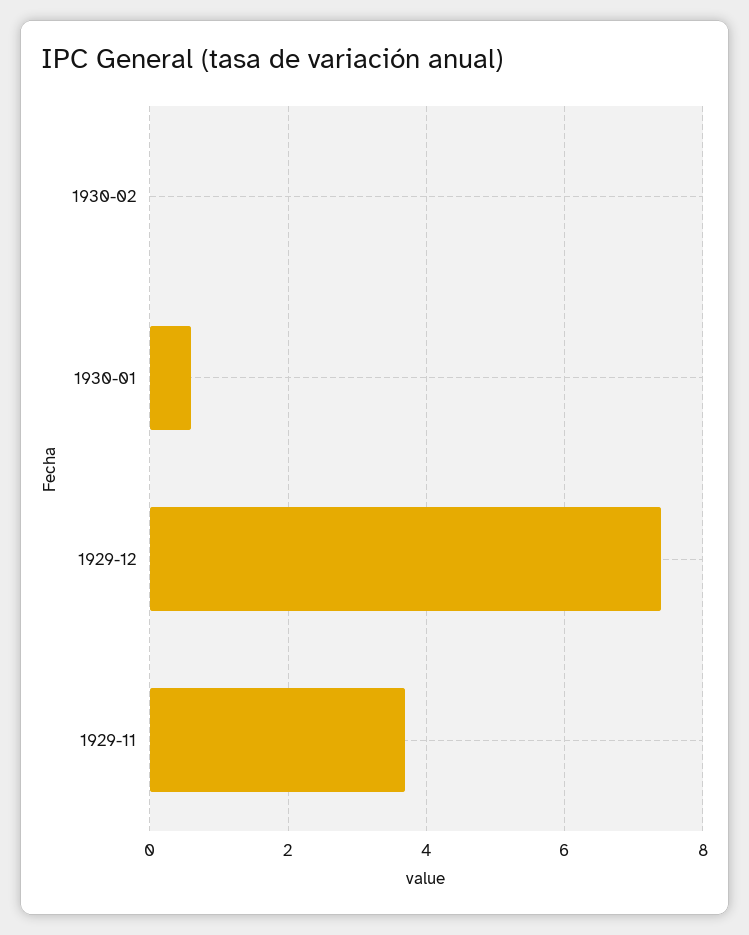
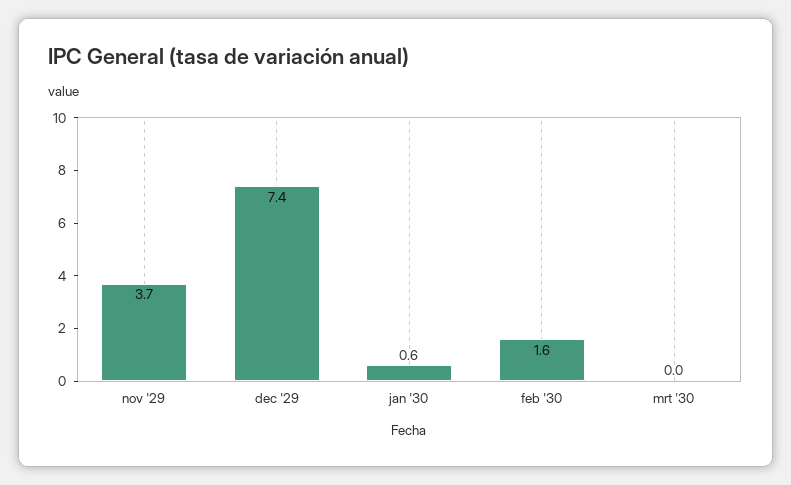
1930-02: 0 -> 1.6
mrt '30: none -> 0

